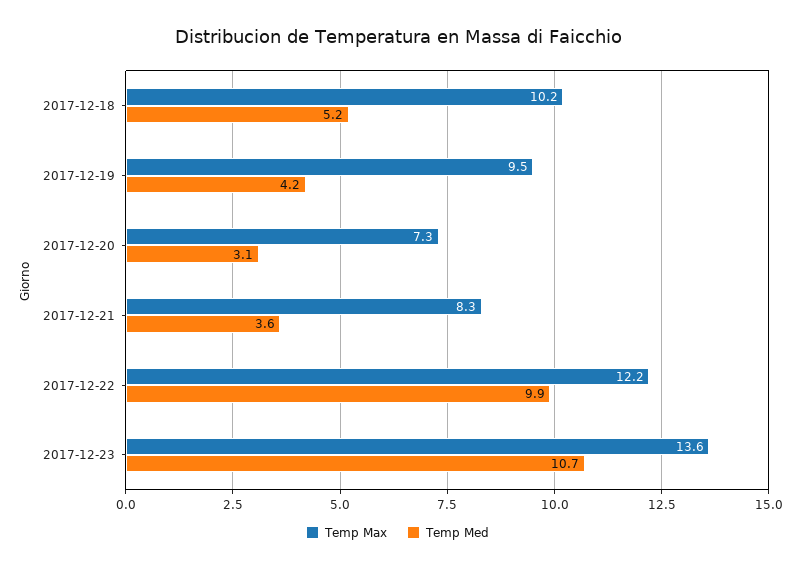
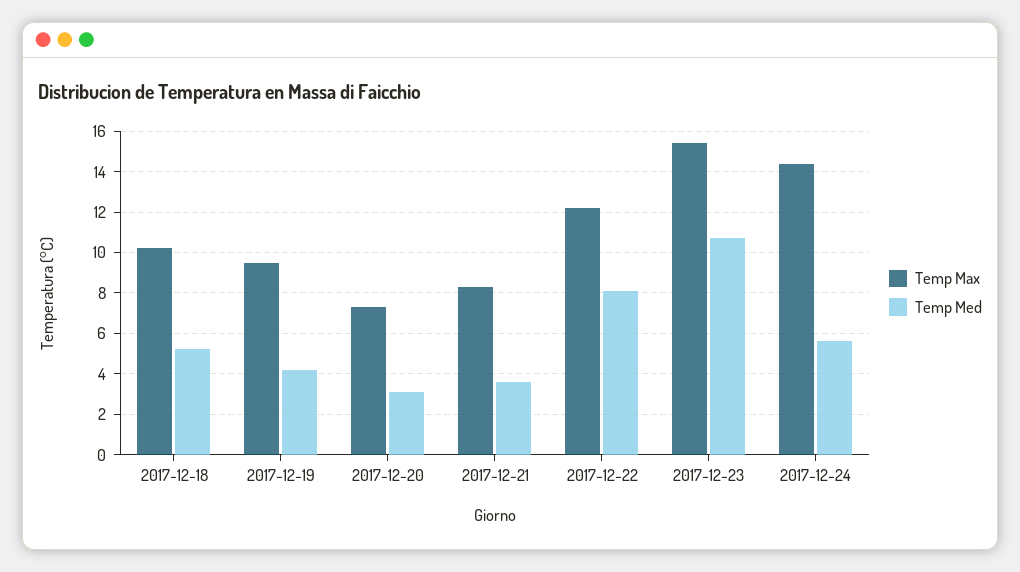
Temp Med, 2017-12-22: 9.9 -> 8
Temp Max, 2017-12-23: 13.6 -> 15.5
Temp Max, 2017-12-24: none -> 14.5
Temp Med, 2017-12-24: none -> 5.5

